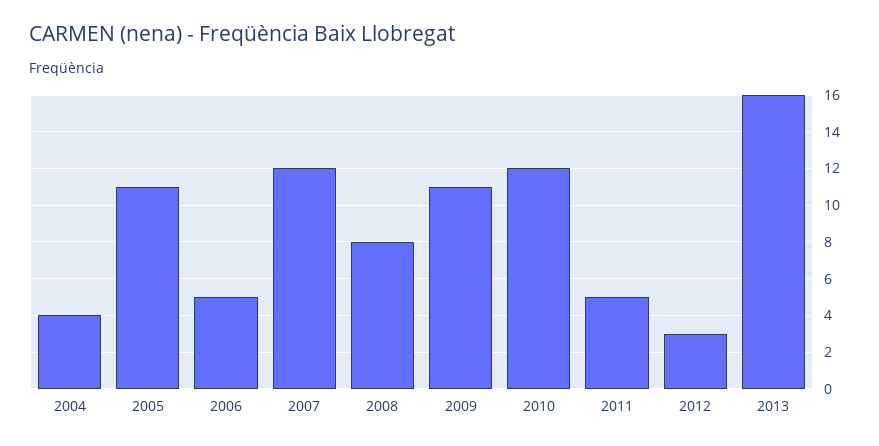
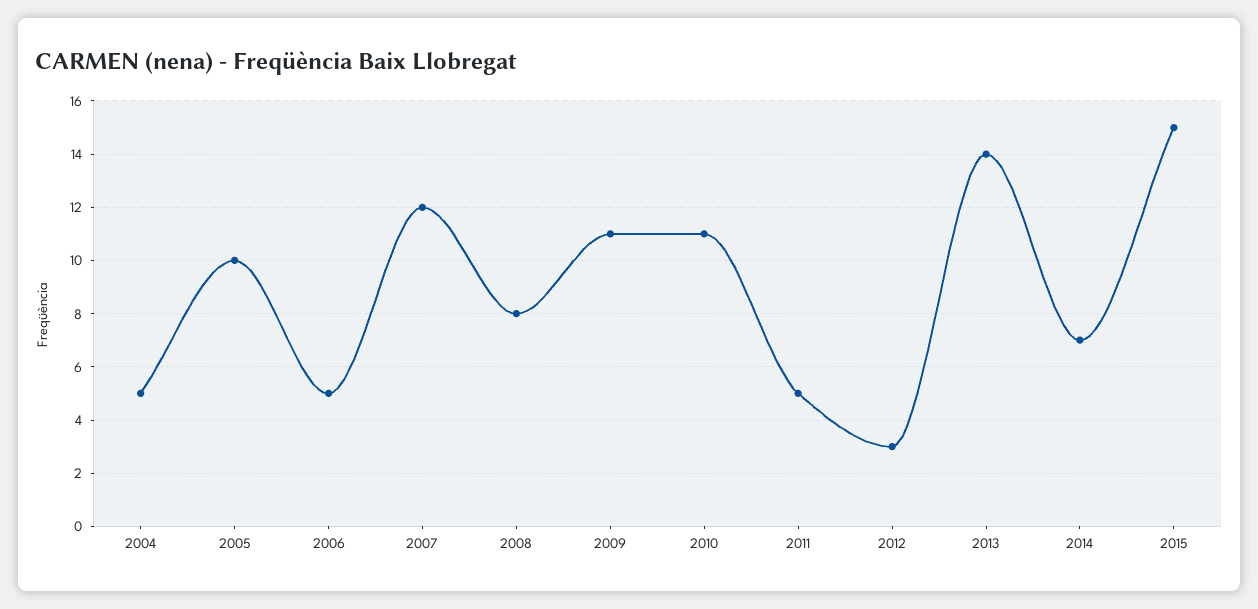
2004: 4 -> 5
2005: 11 -> 10
2010: 12 -> 11
2013: 16 -> 14
2014: none -> 7
2015: none -> 15

